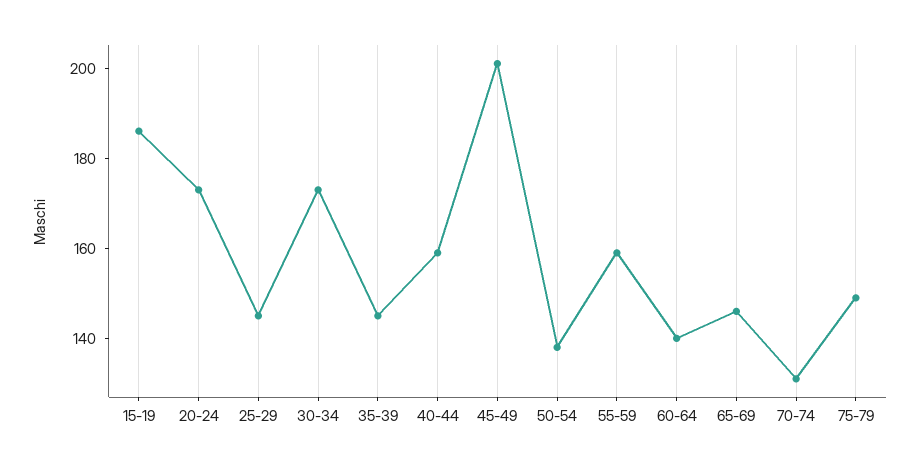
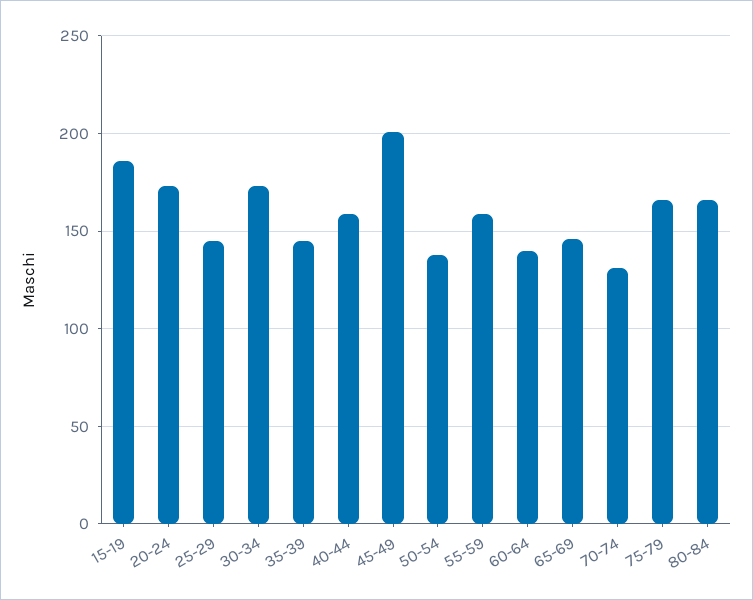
75-79: 150 -> 165
80-84: none -> 165

